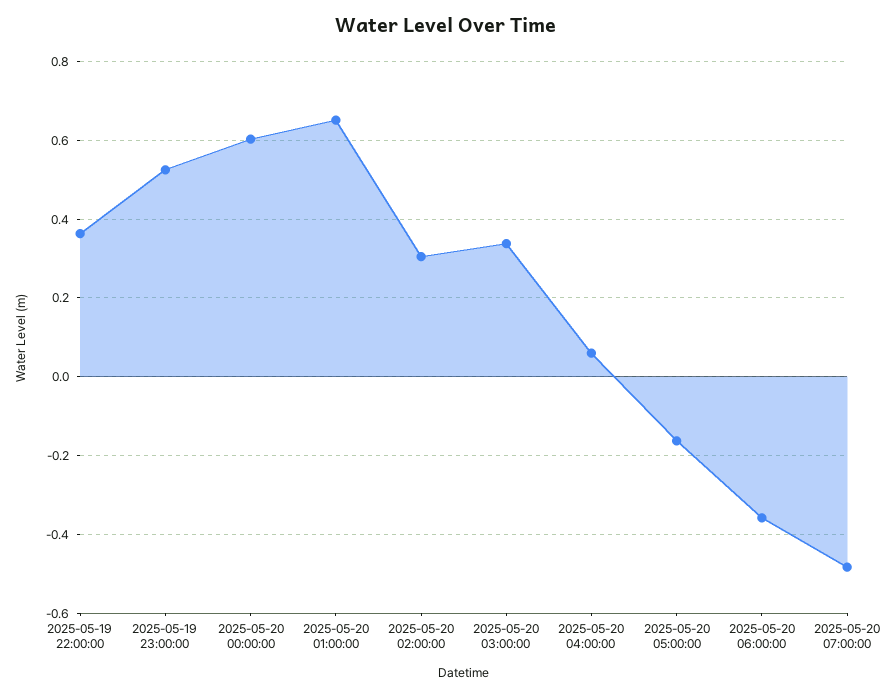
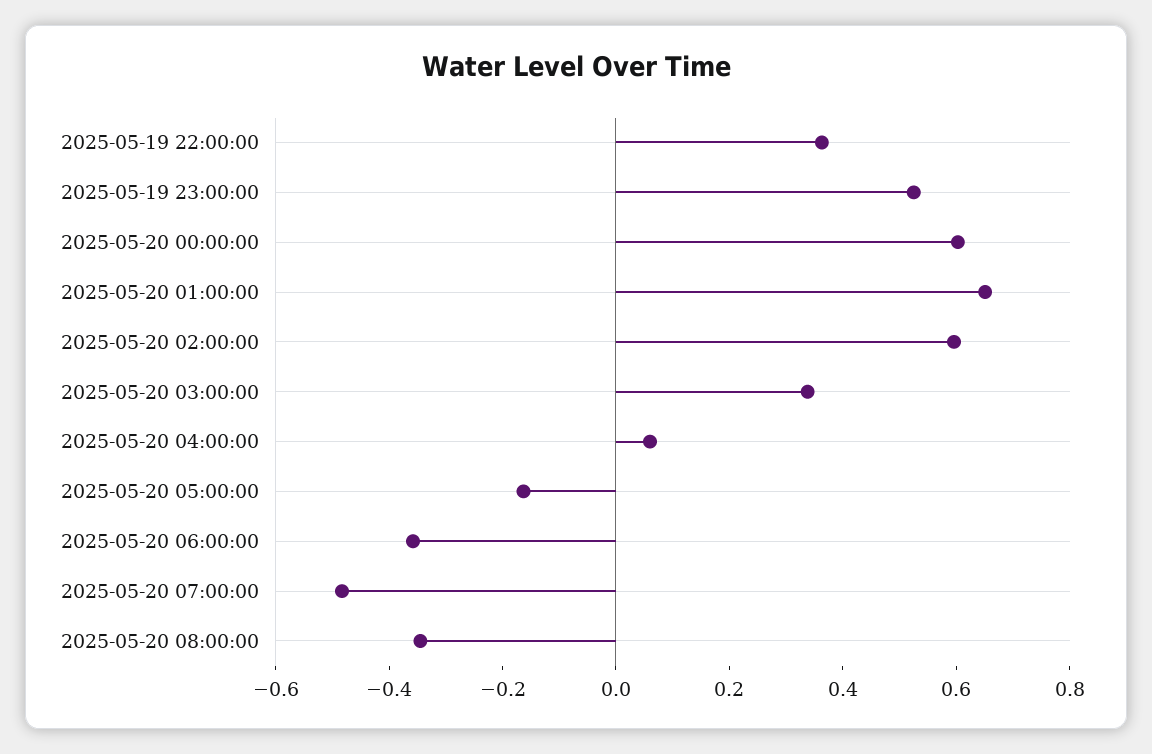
2025-05-20 02:00:00: 0.3 -> 0.6
2025-05-20 08:00:00: none -> -0.35

